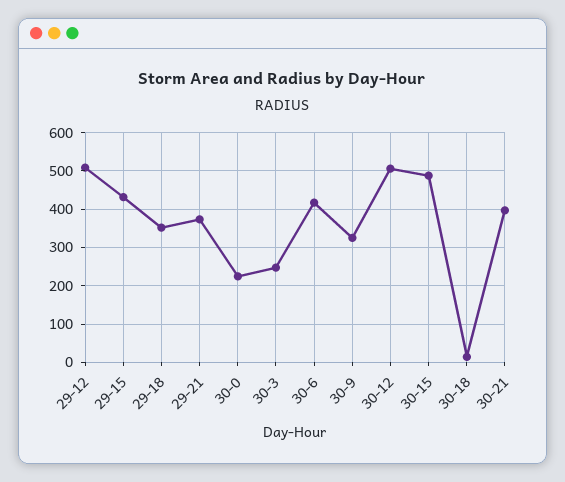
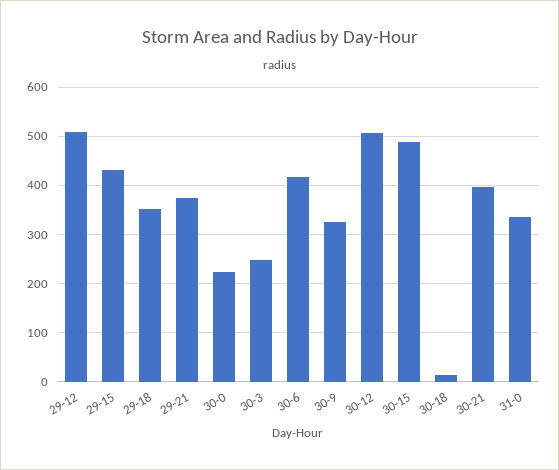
31-0: none -> 340

